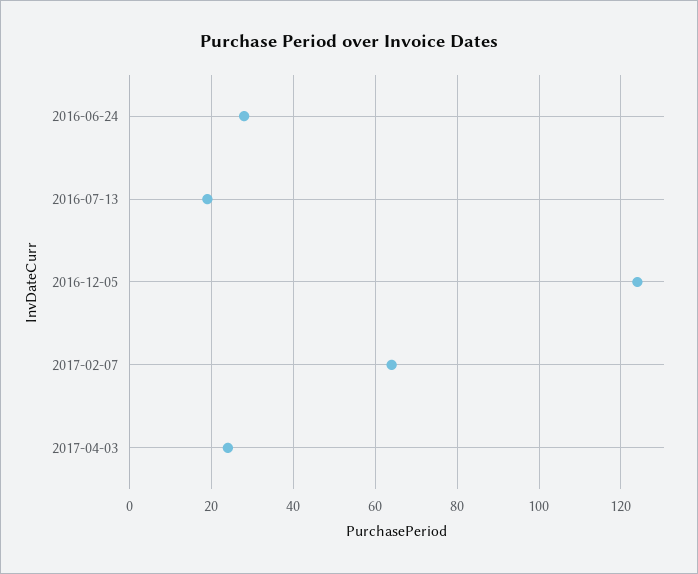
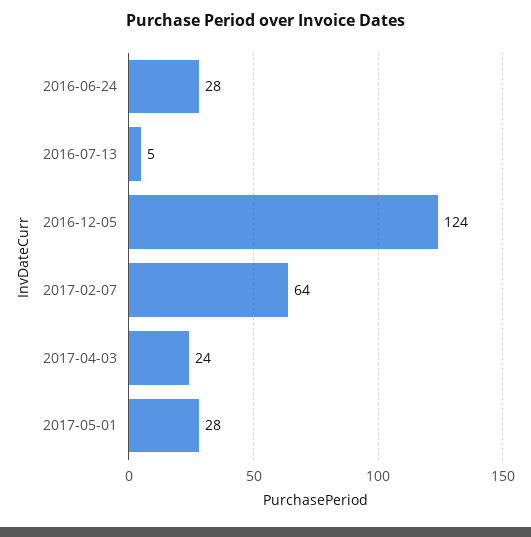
2016-07-13: 20 -> 5
2017-05-01: none -> 28

